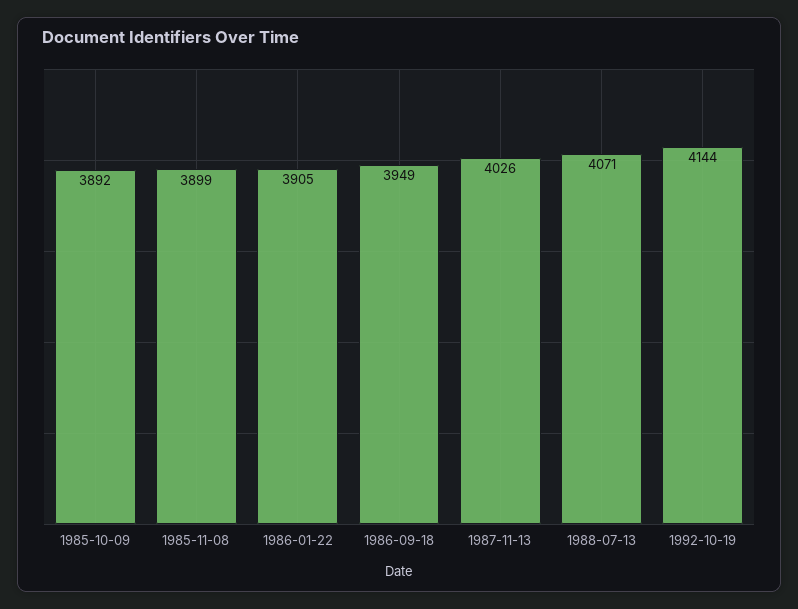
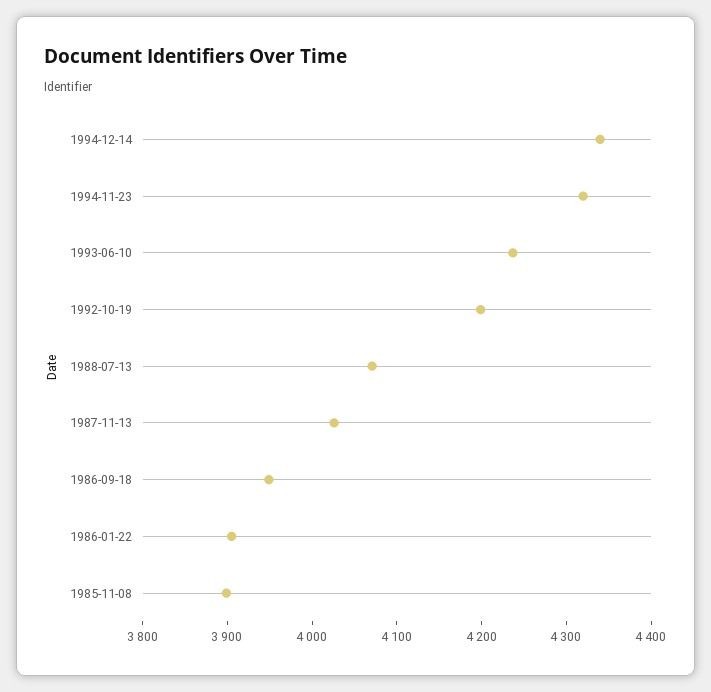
1985-10-09: 3892 -> none
1992-10-19: 4144 -> 4200
1994-12-14: none -> 4340
1994-11-23: none -> 4320
1993-06-10: none -> 4240

